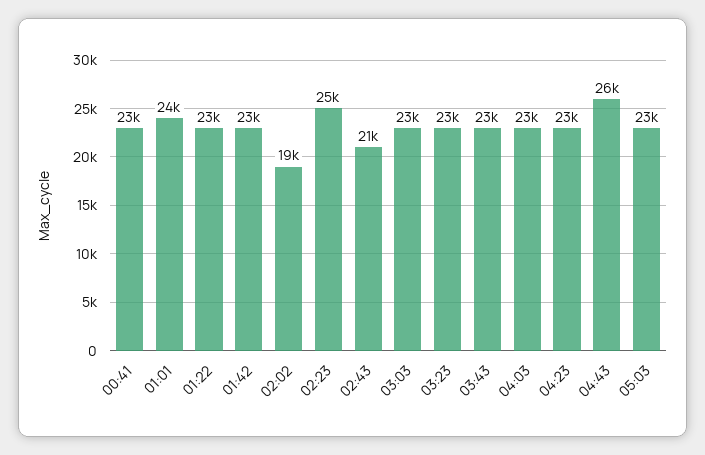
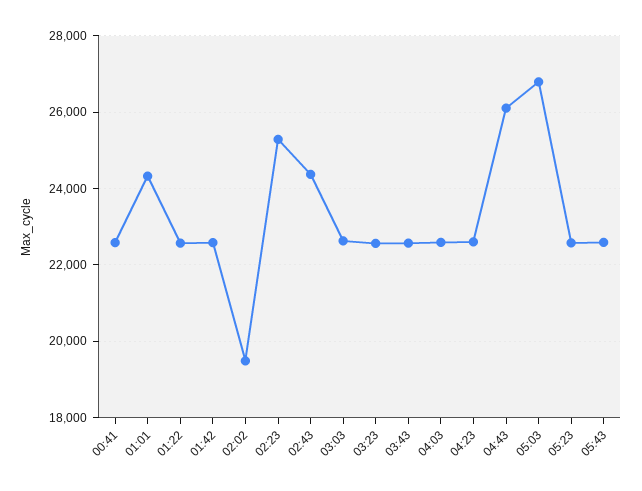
02:43: 21000 -> 24400
05:03: 23000 -> 26800
05:23: none -> 22600
05:43: none -> 22600

